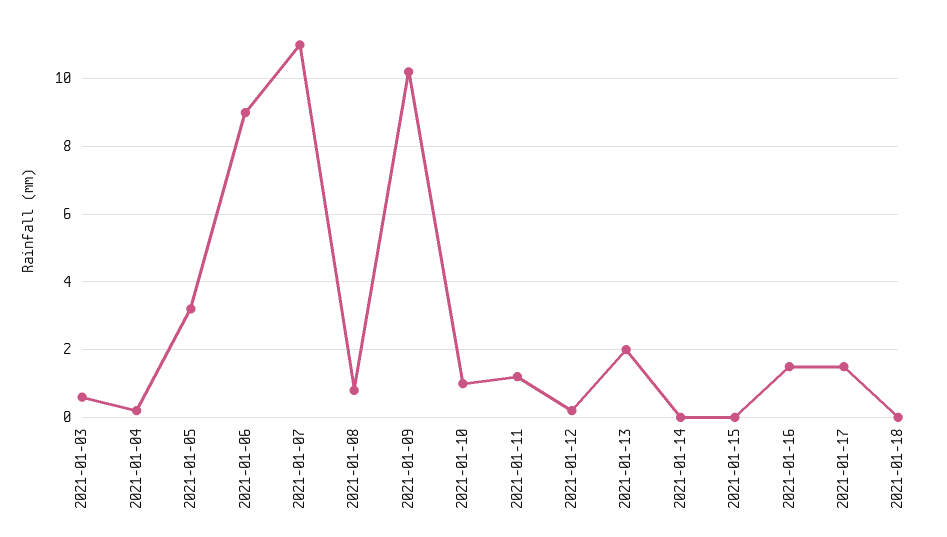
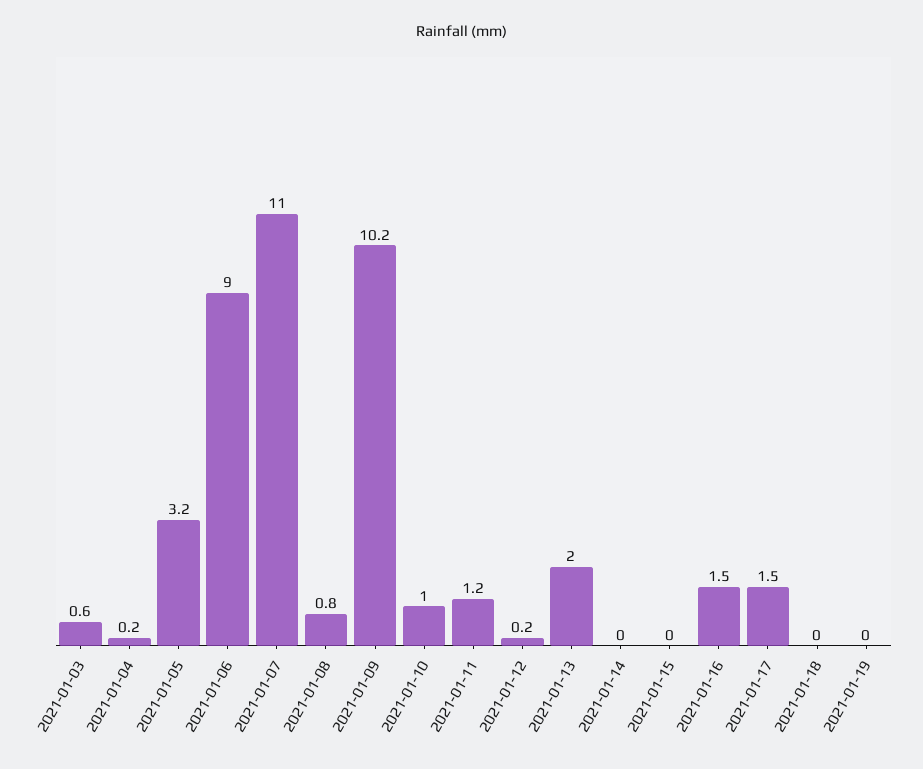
2021-01-19: none -> 0

